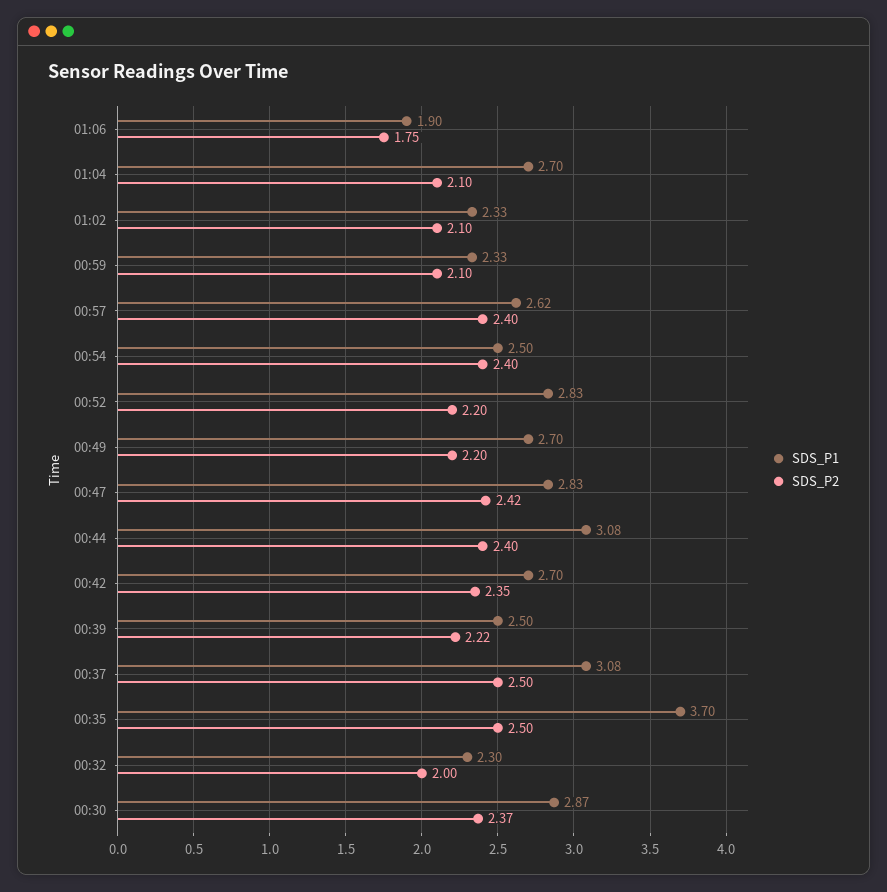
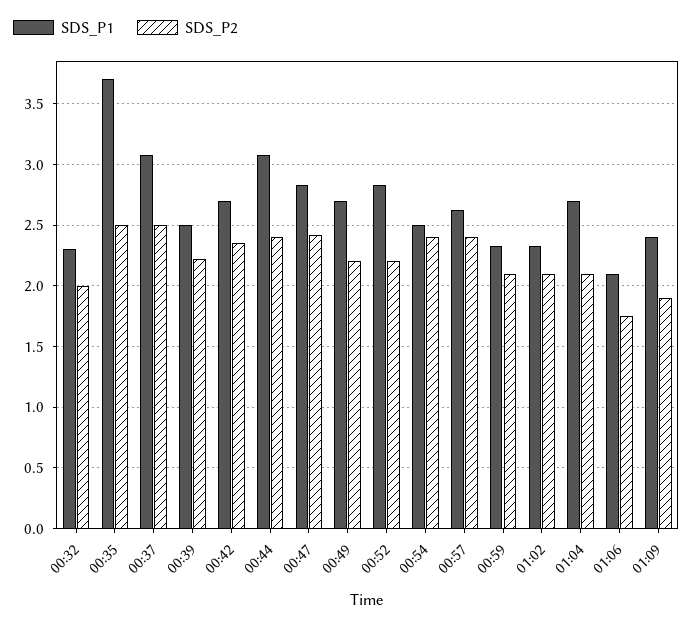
SDS_P1, 01:06: 1.9 -> 2.1
SDS_P1, 00:30: 2.87 -> none
SDS_P2, 00:30: 2.37 -> none
SDS_P1, 01:09: none -> 2.4
SDS_P2, 01:09: none -> 1.9

